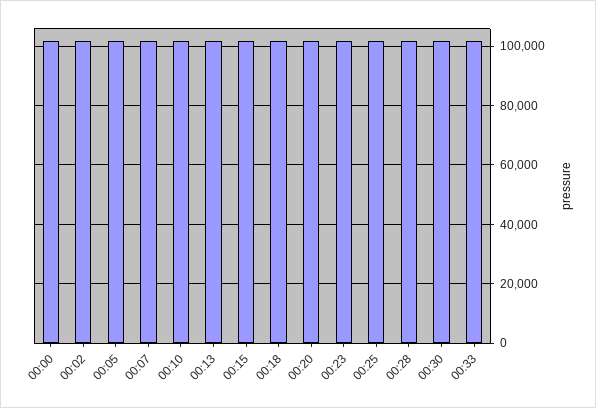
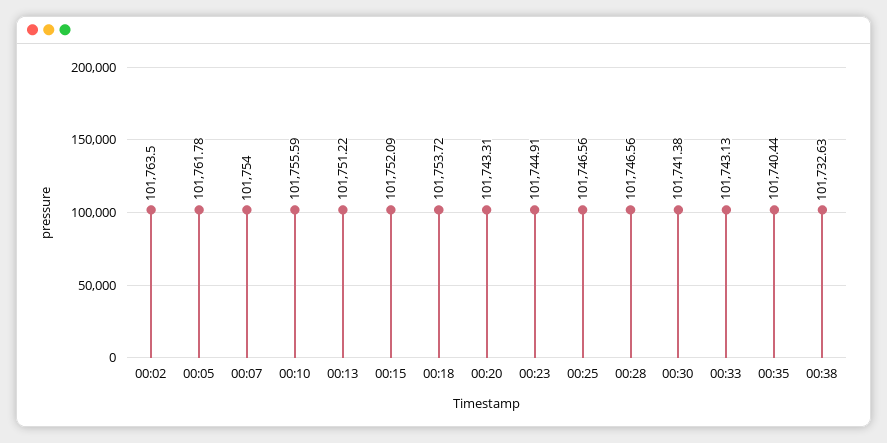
00:00: 102500 -> none
00:35: none -> 101740.44
00:38: none -> 101732.63

